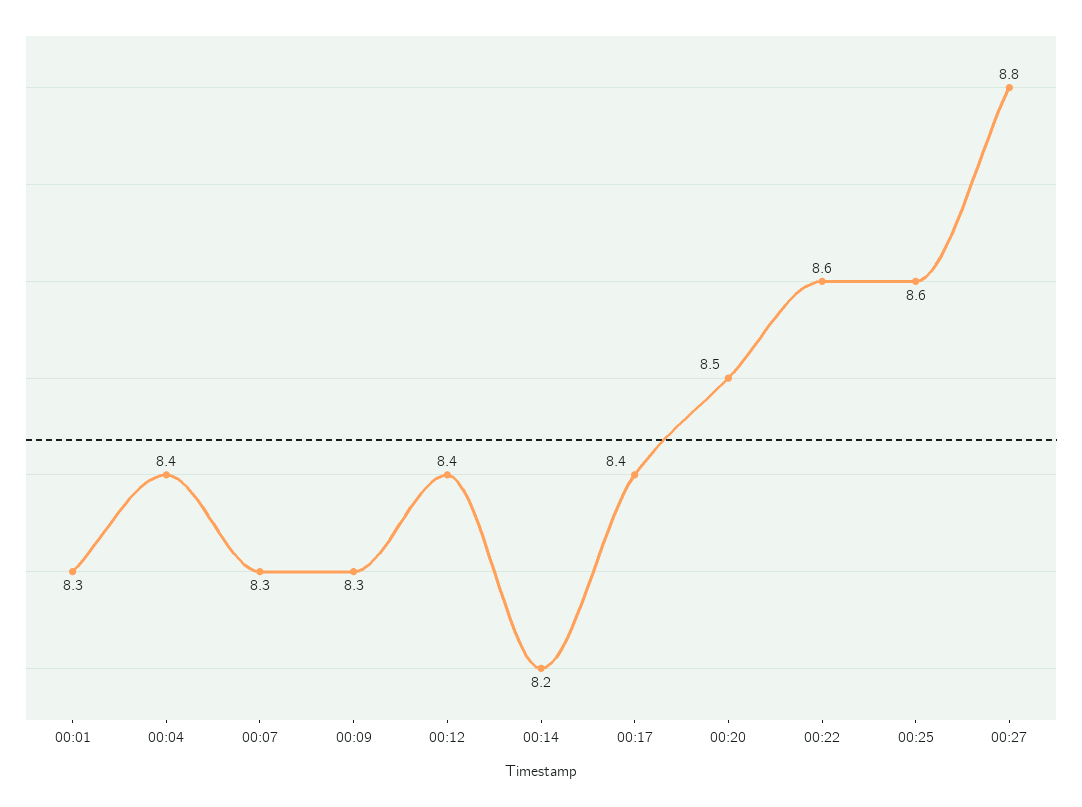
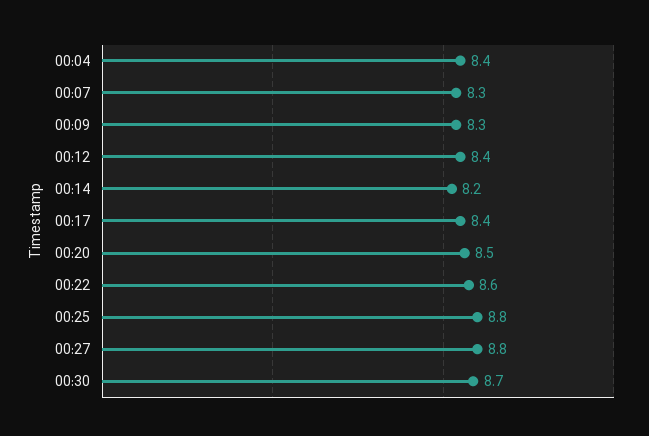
00:01: 8.3 -> none
00:25: 8.6 -> 8.8
00:30: none -> 8.7

